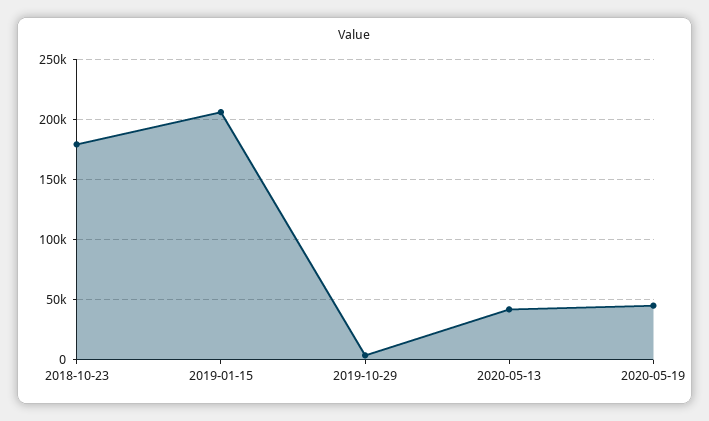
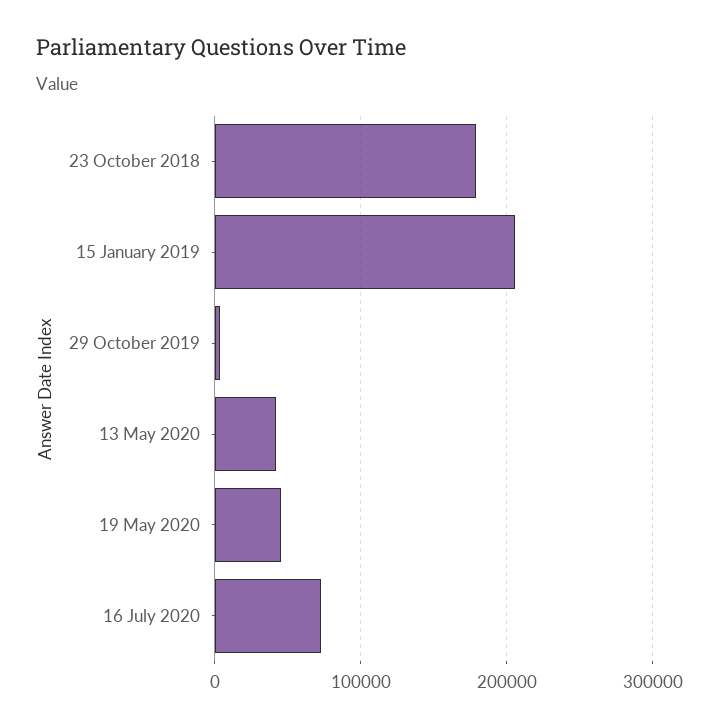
16 July 2020: none -> 70000

